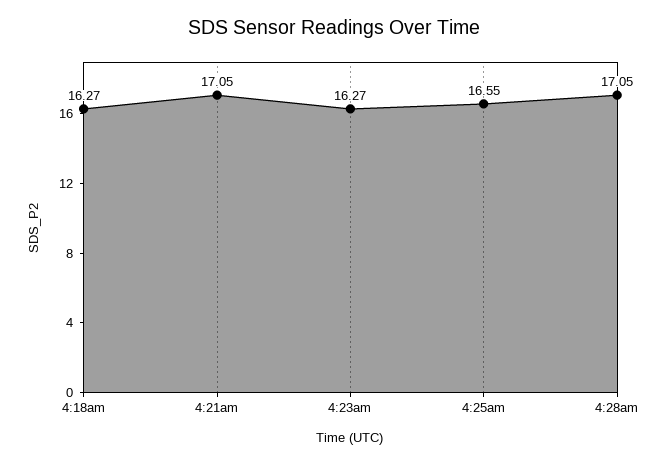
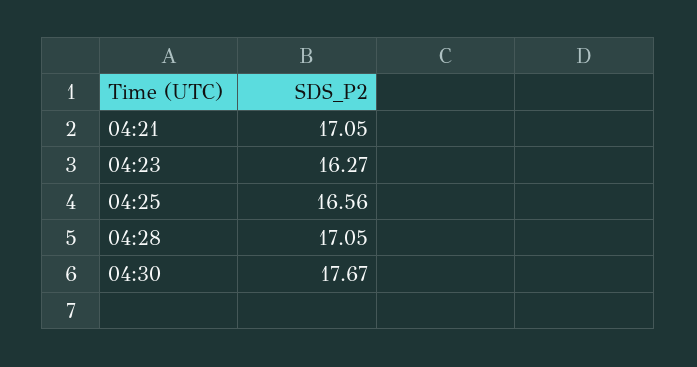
4:18am: 16.27 -> none
4:25am: 16.55 -> 16.56
04:30: none -> 17.67

